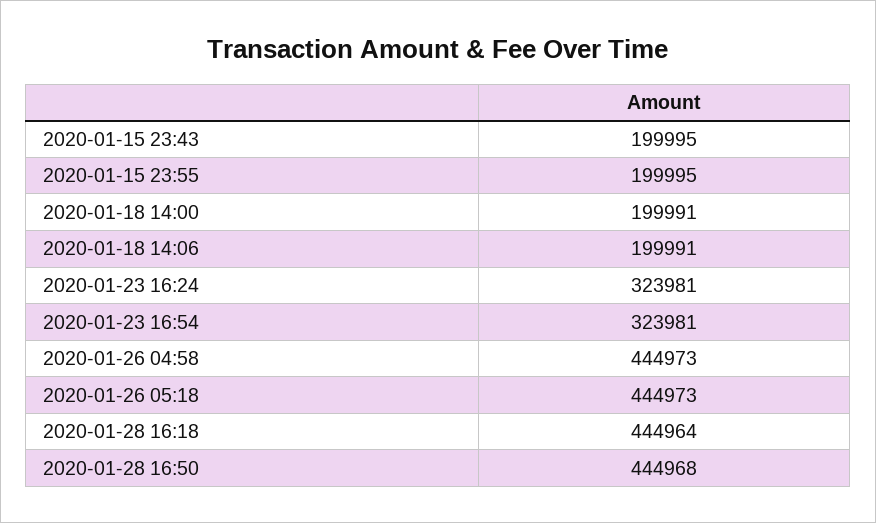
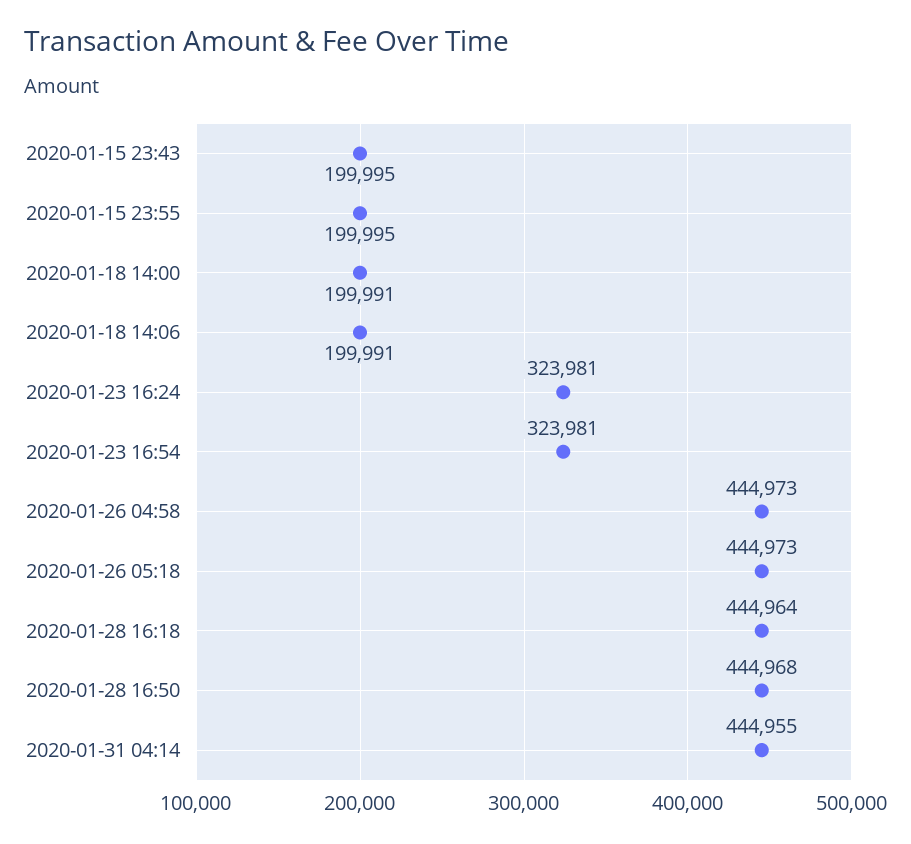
2020-01-31 04:14: none -> 444955

